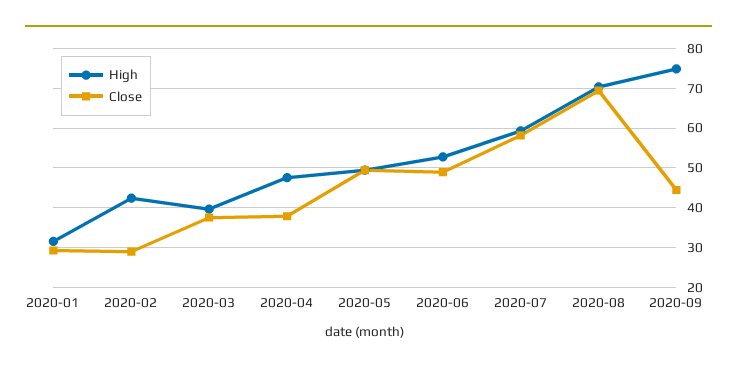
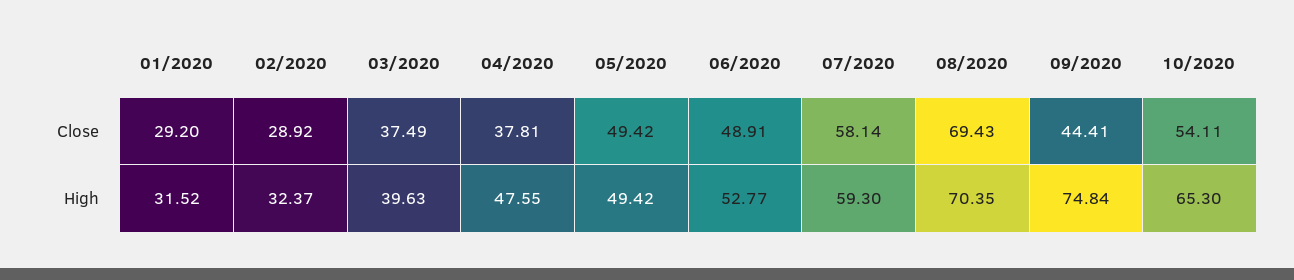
High, 2020-02: 42 -> 32.37
Close, 10/2020: none -> 54.11
High, 10/2020: none -> 65.3

